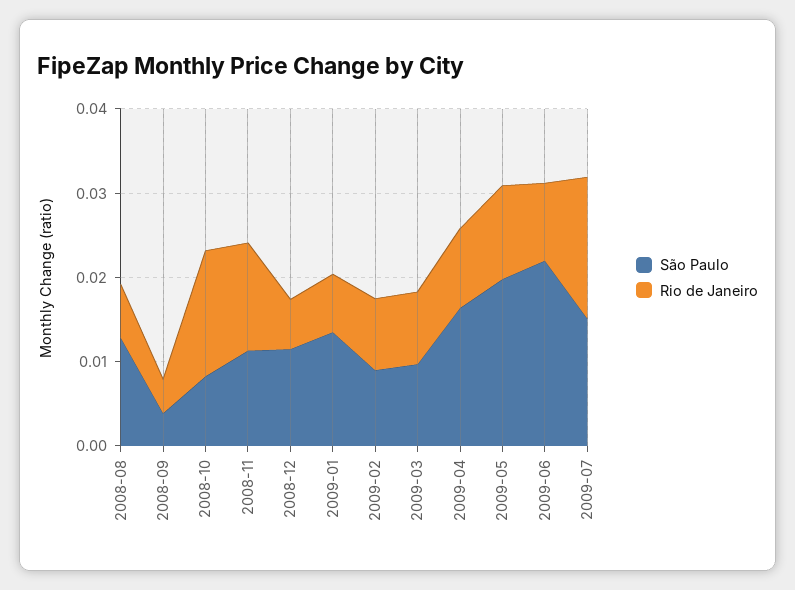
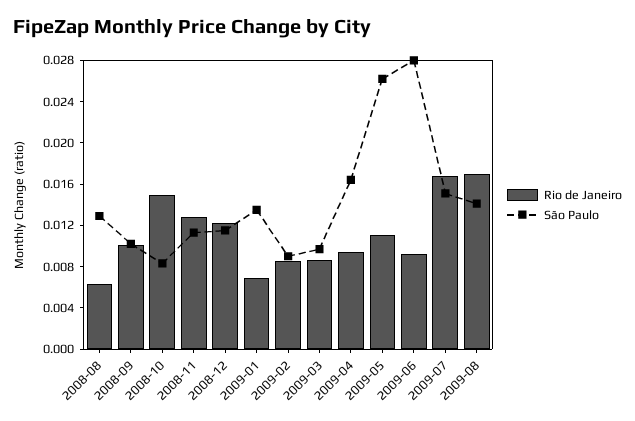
São Paulo, 2008-09: 0.004 -> 0.01
Rio de Janeiro, 2008-09: 0.004 -> 0.01
Rio de Janeiro, 2008-12: 0.006 -> 0.012
São Paulo, 2009-05: 0.02 -> 0.026
São Paulo, 2009-06: 0.022 -> 0.028
Rio de Janeiro, 2009-08: none -> 0.017
São Paulo, 2009-08: none -> 0.014

